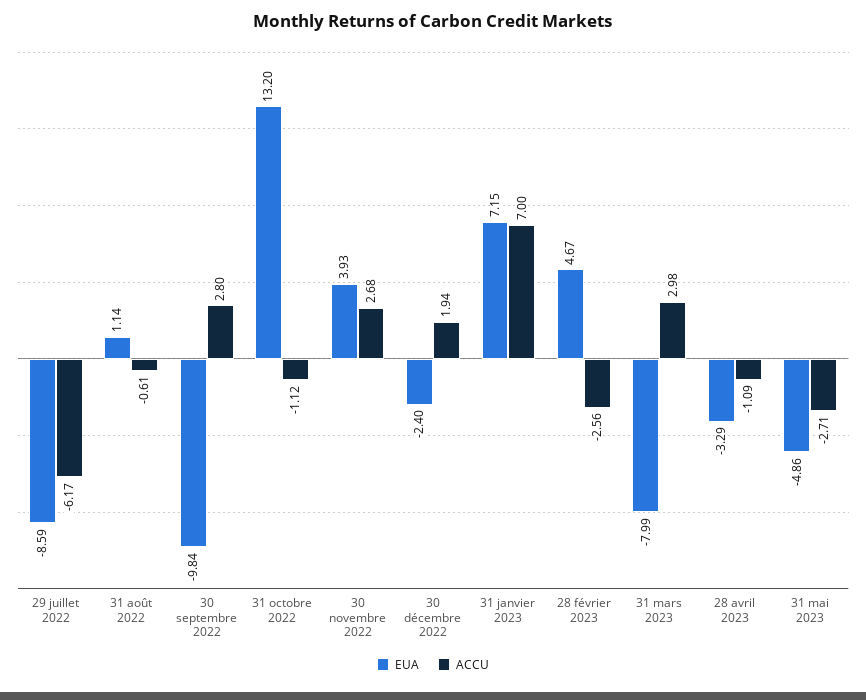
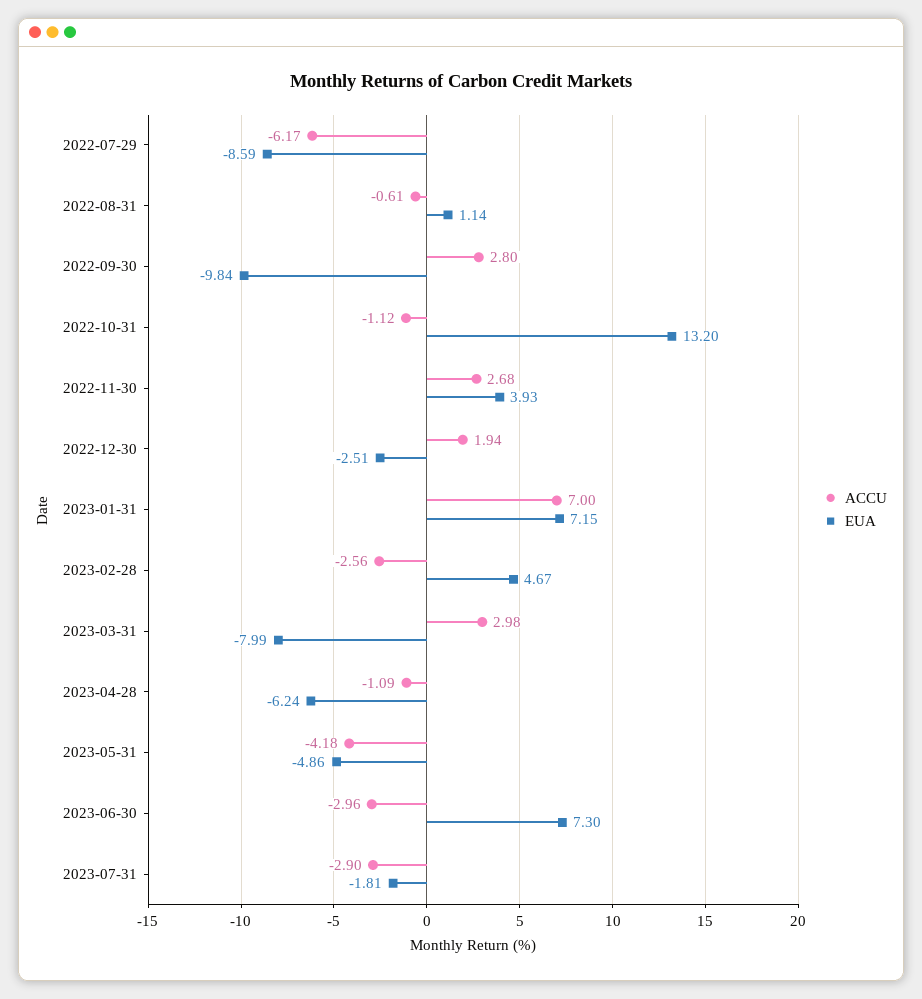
EUA, 30 décembre 2022: -2.4 -> -2.51
EUA, 28 avril 2023: -3.29 -> -6.24
ACCU, 31 mai 2023: -2.71 -> -4.18
ACCU, 2023-06-30: none -> -2.96
EUA, 2023-06-30: none -> 7.3
ACCU, 2023-07-31: none -> -2.9
EUA, 2023-07-31: none -> -1.81

